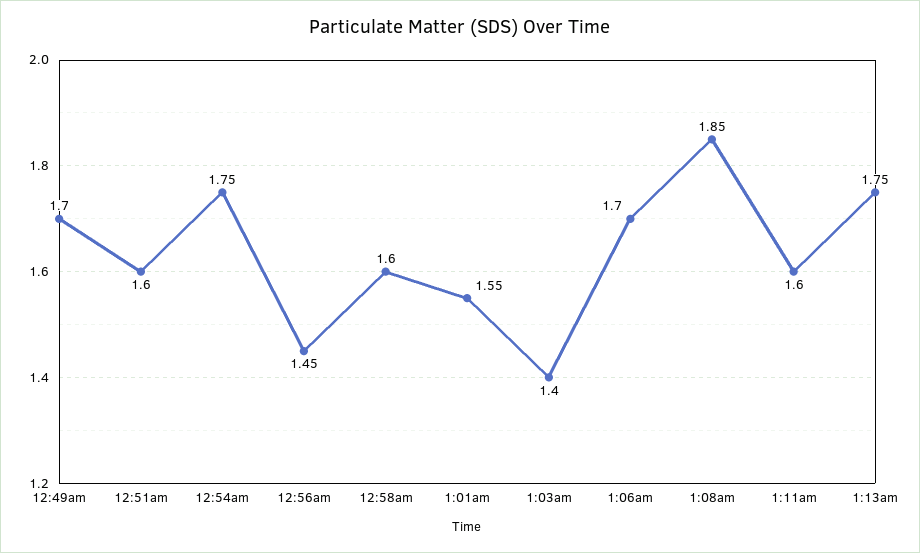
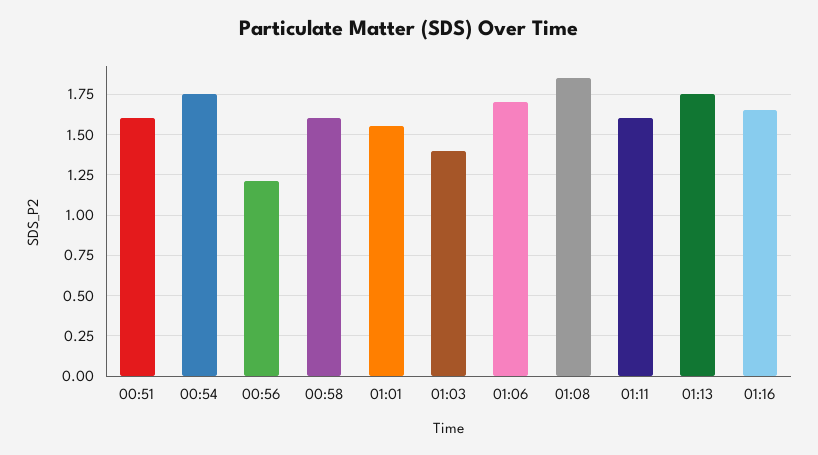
12:49am: 1.7 -> none
12:56am: 1.45 -> 1.2
01:16: none -> 1.65

